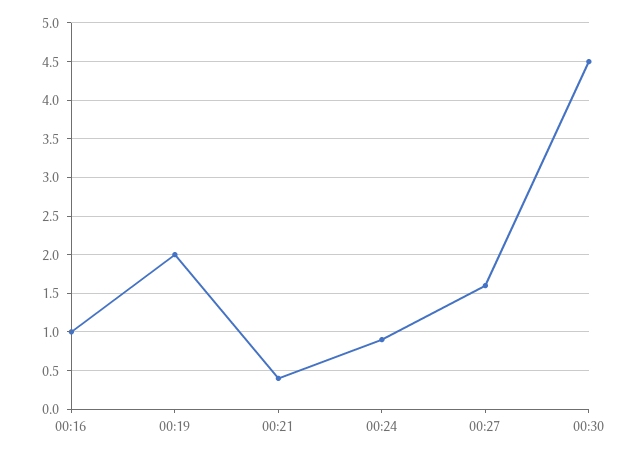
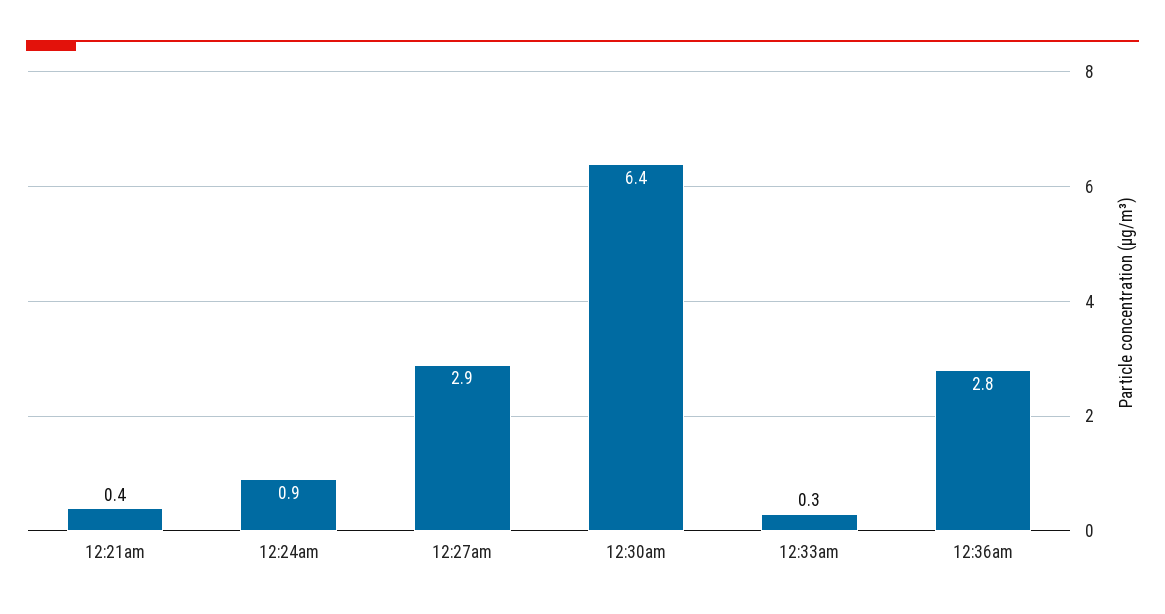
00:16: 1 -> none
00:19: 2 -> none
00:27: 1.6 -> 2.9
00:30: 4.5 -> 6.4
12:33am: none -> 0.3
12:36am: none -> 2.8

